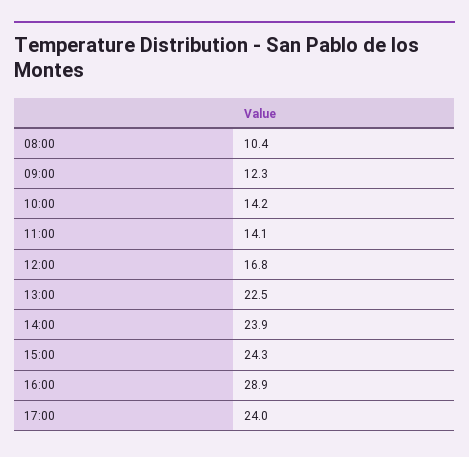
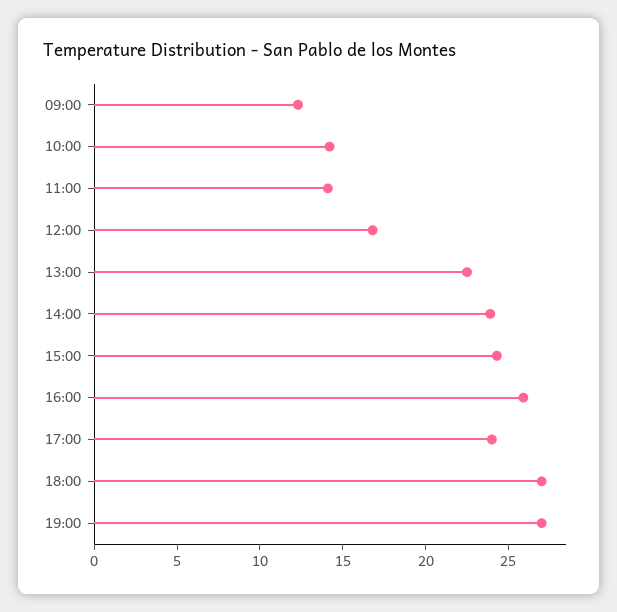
08:00: 10.4 -> none
16:00: 28.9 -> 26
18:00: none -> 27
19:00: none -> 27

